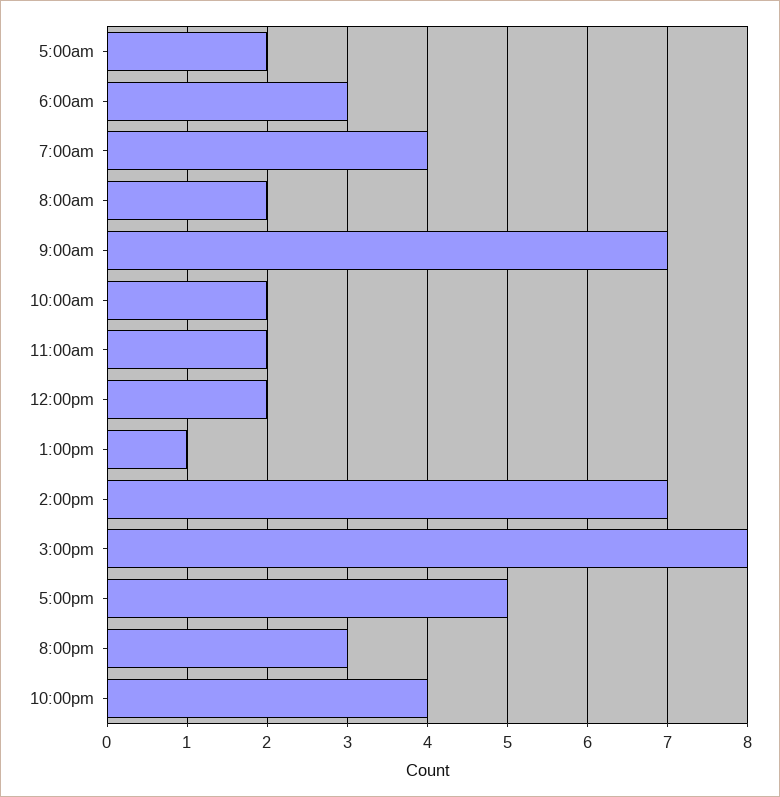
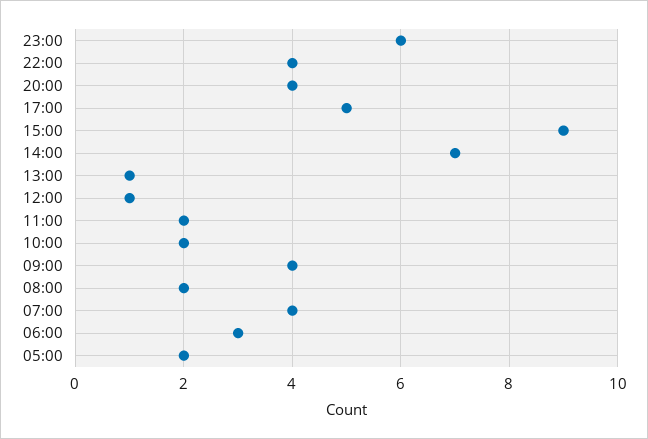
9:00am: 7 -> 4
12:00pm: 2 -> 1
3:00pm: 8 -> 9
8:00pm: 3 -> 4
23:00: none -> 6

